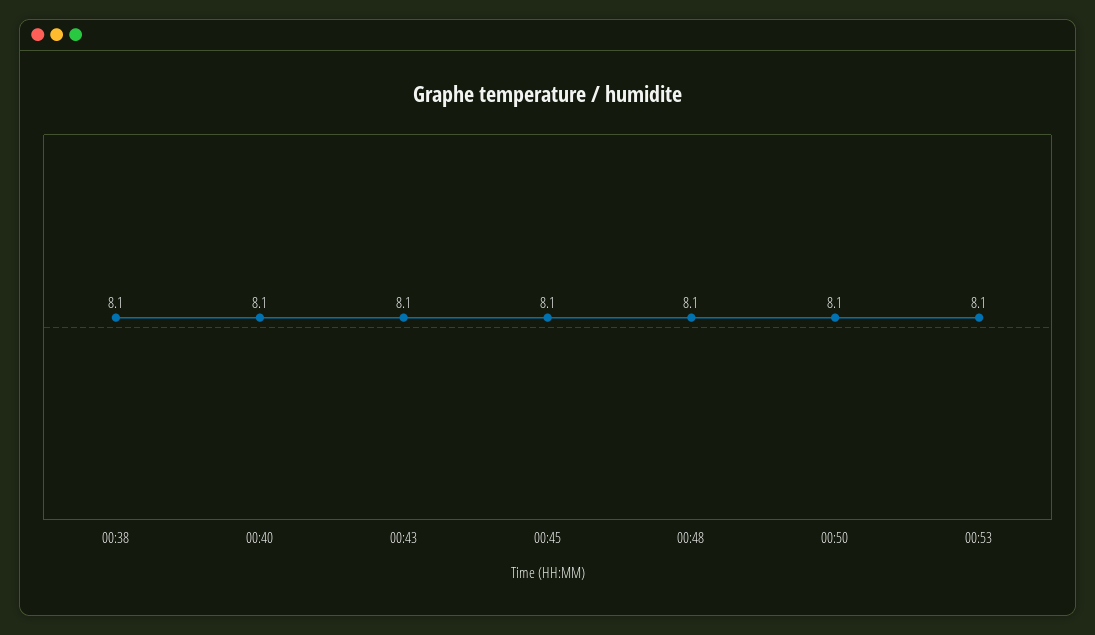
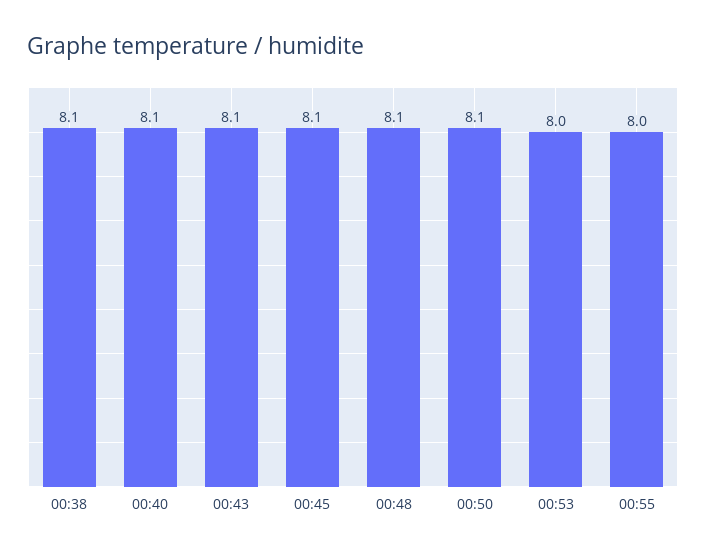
00:53: 8.1 -> 8
00:55: none -> 8

